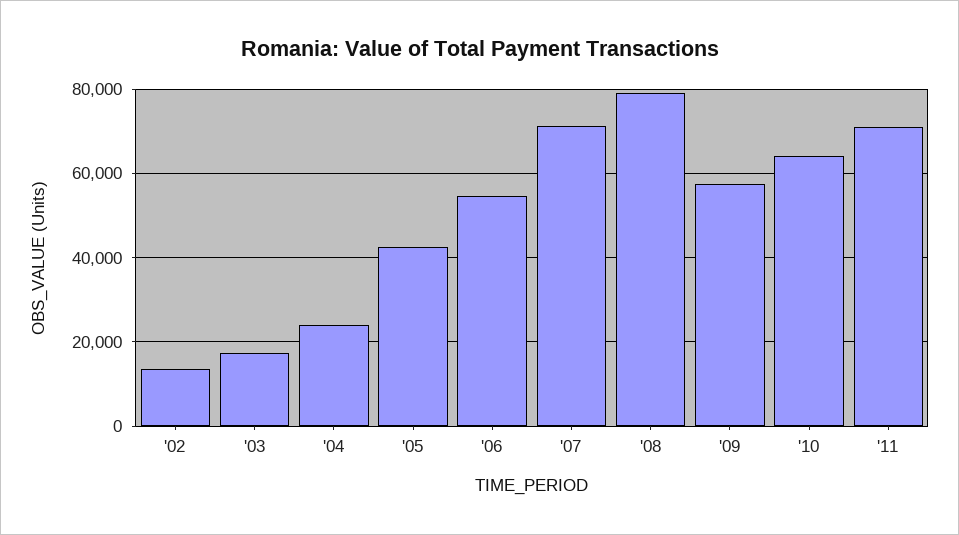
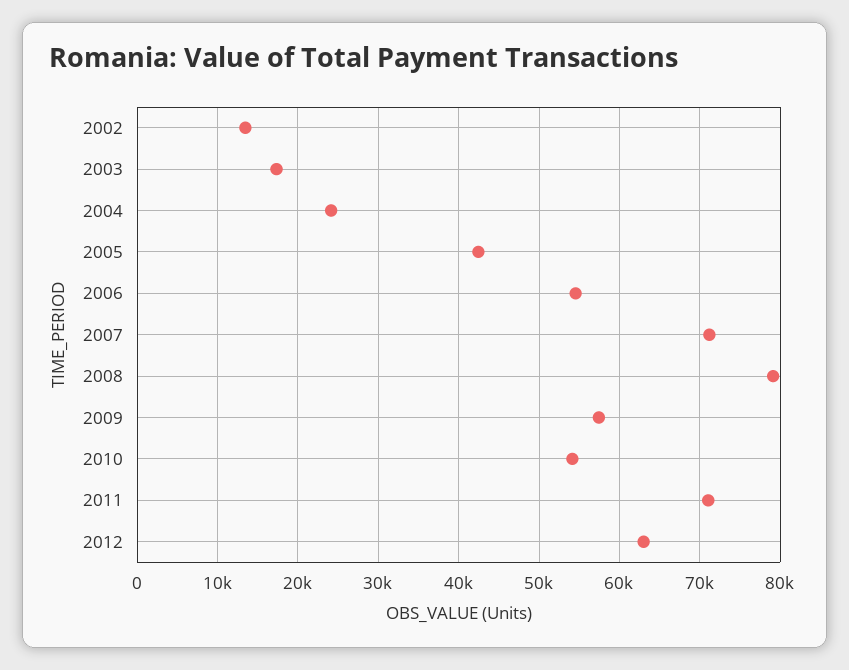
'10: 64000 -> 54000
2012: none -> 63000

